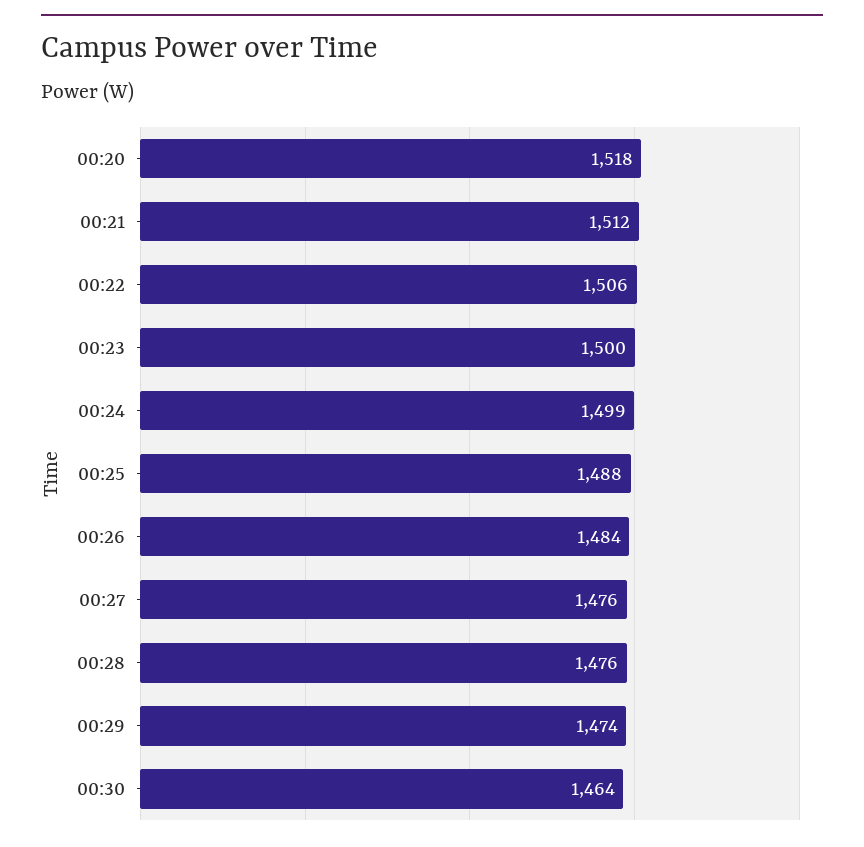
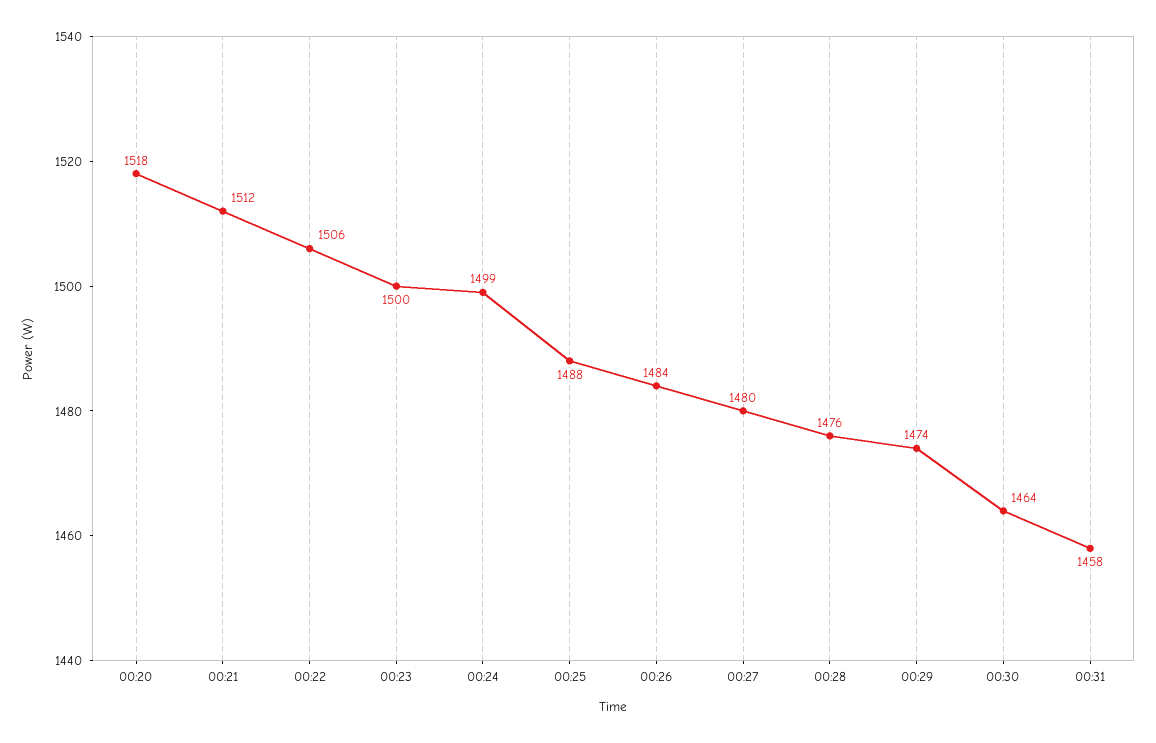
00:27: 1476 -> 1480
00:31: none -> 1458

